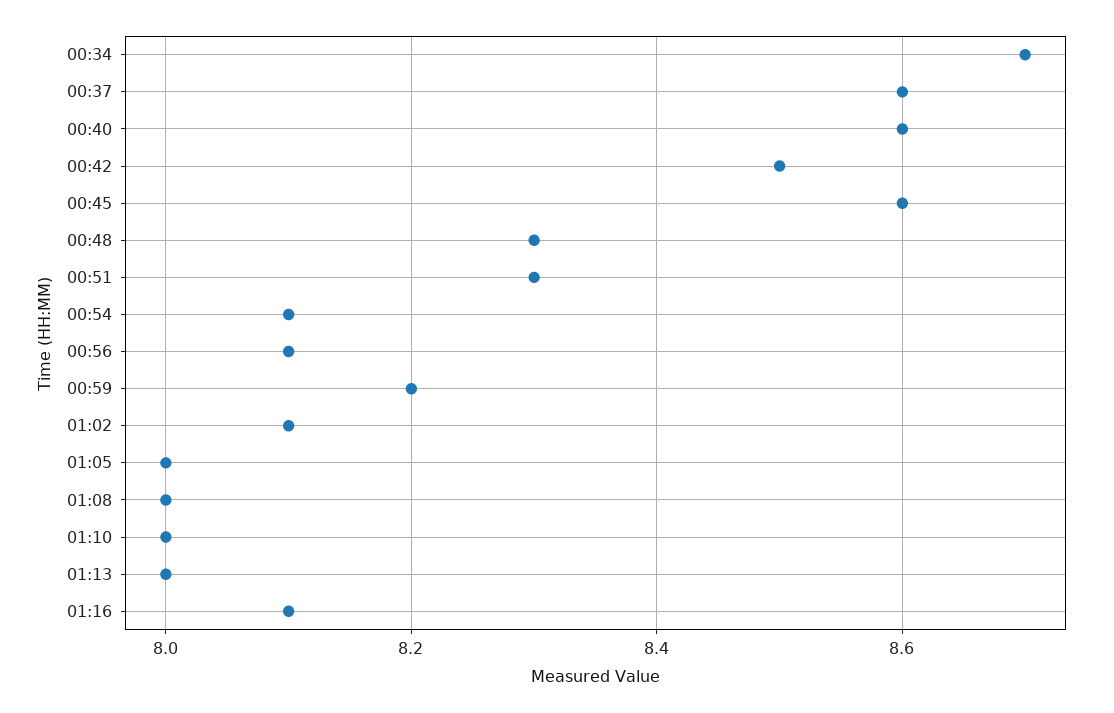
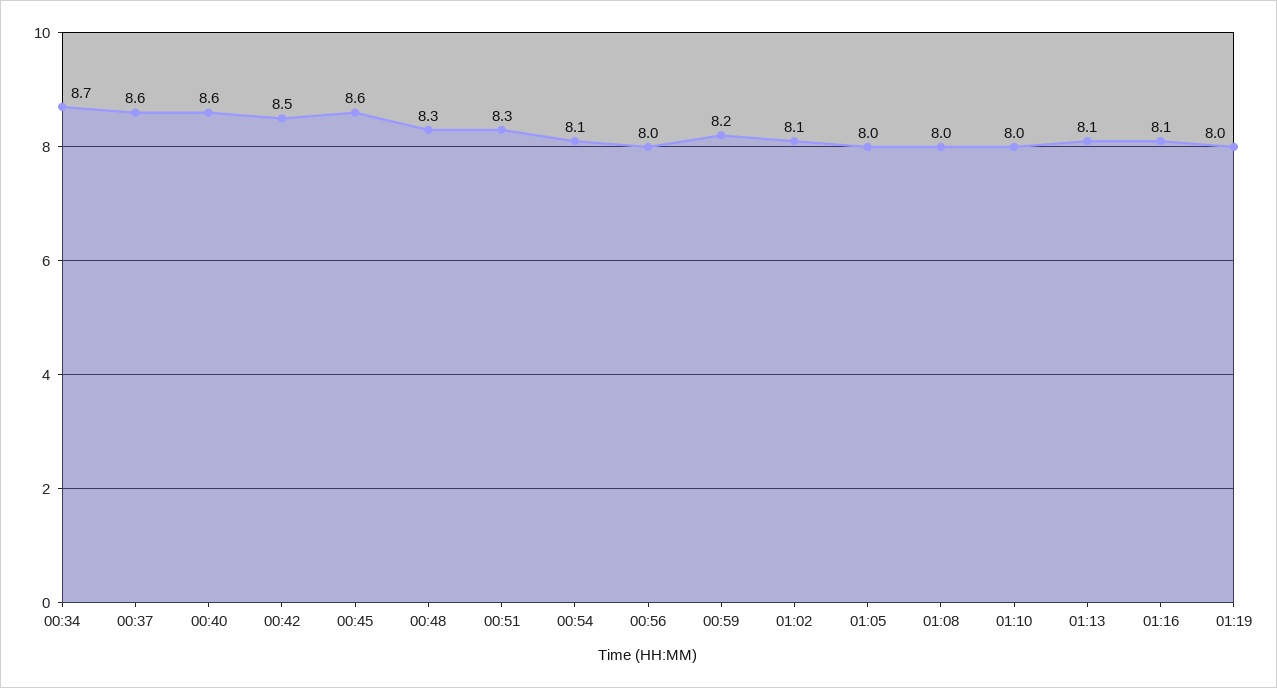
00:56: 8.1 -> 8
01:13: 8 -> 8.1
01:19: none -> 8

